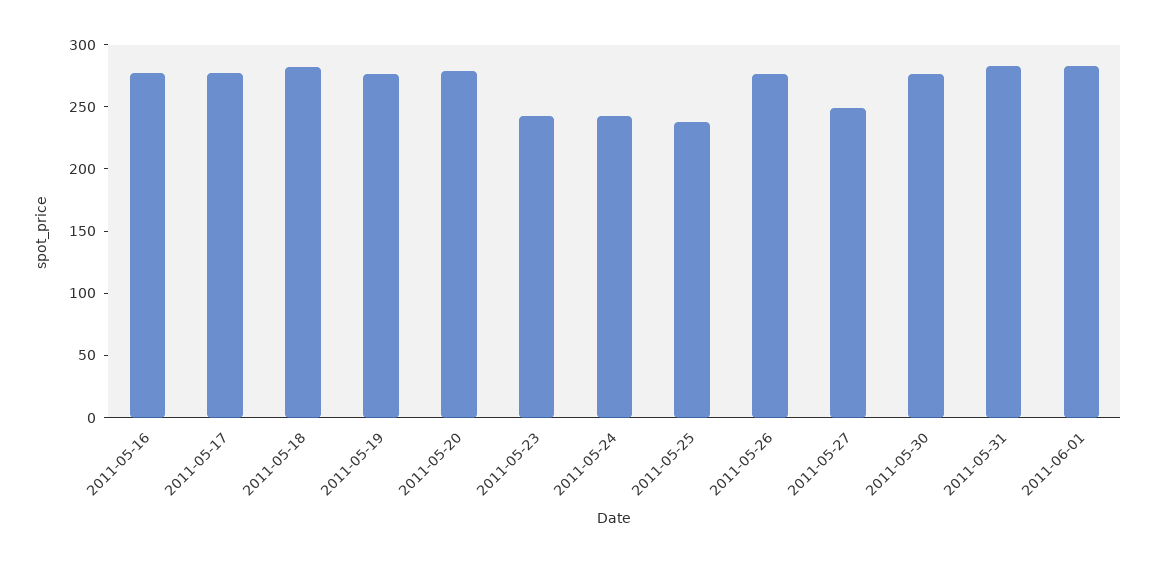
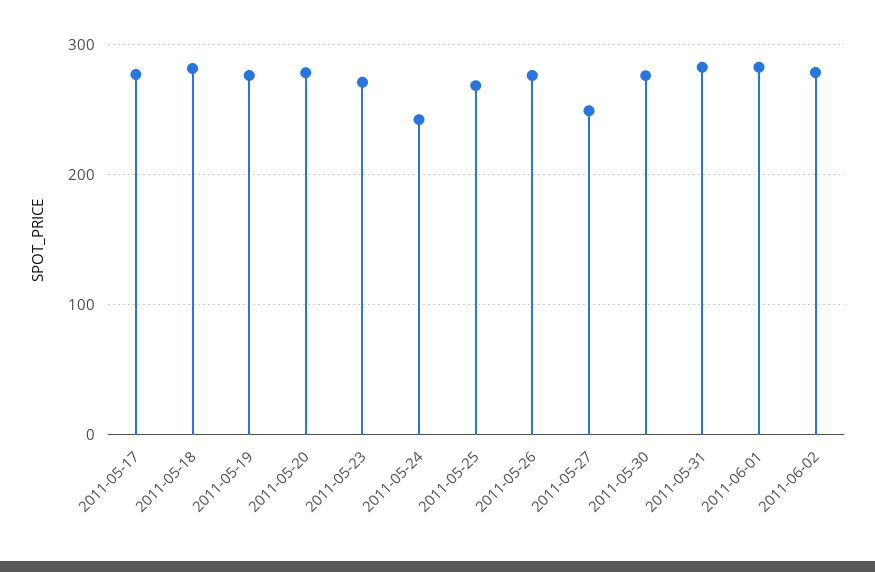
2011-05-16: 280 -> none
2011-05-23: 240 -> 270
2011-05-25: 240 -> 270
2011-06-02: none -> 280

